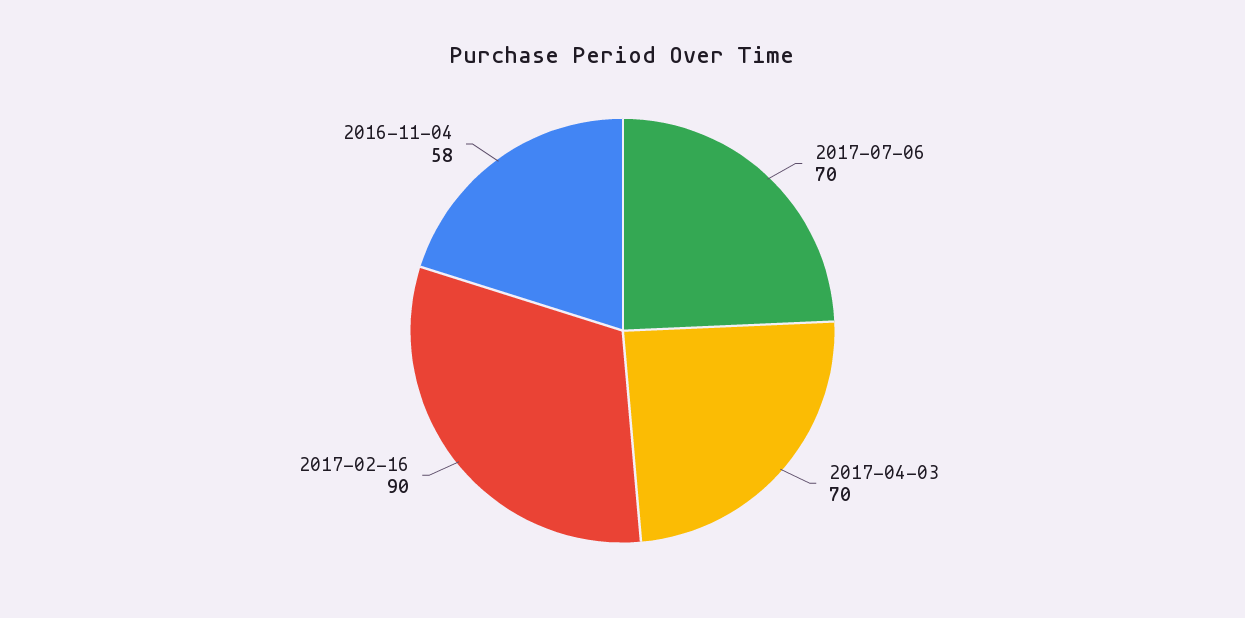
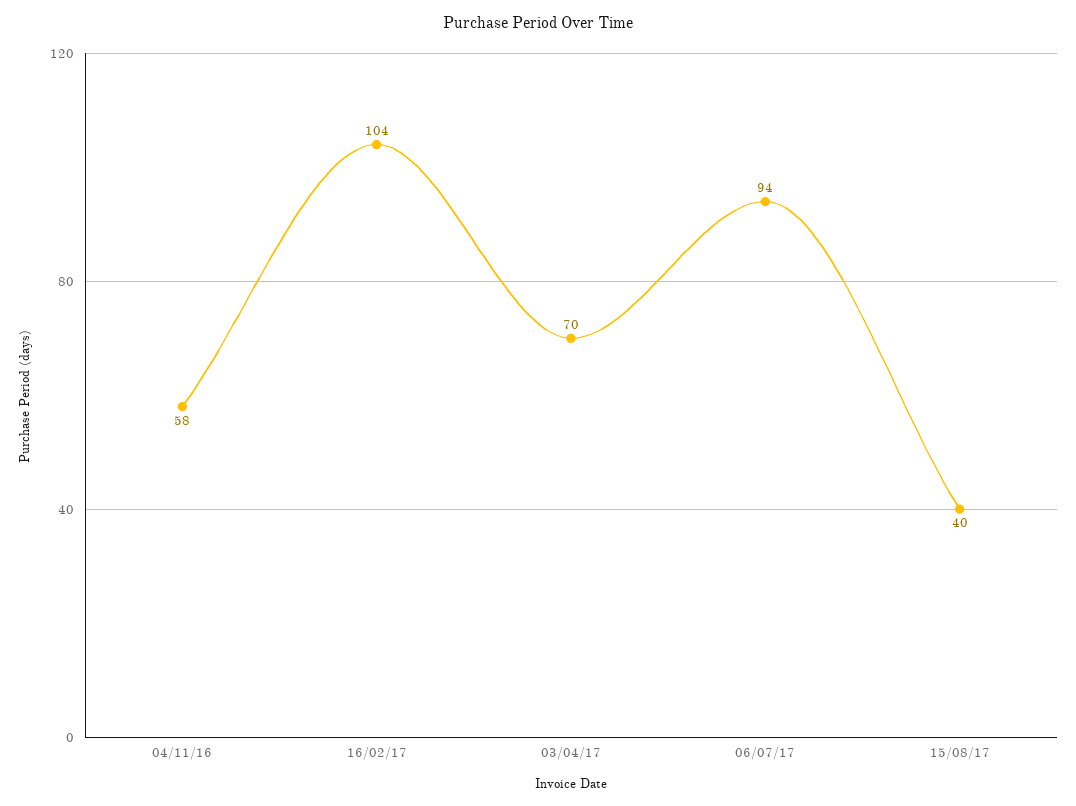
2017-07-06: 70 -> 94
2017-02-16: 90 -> 104
15/08/17: none -> 40

